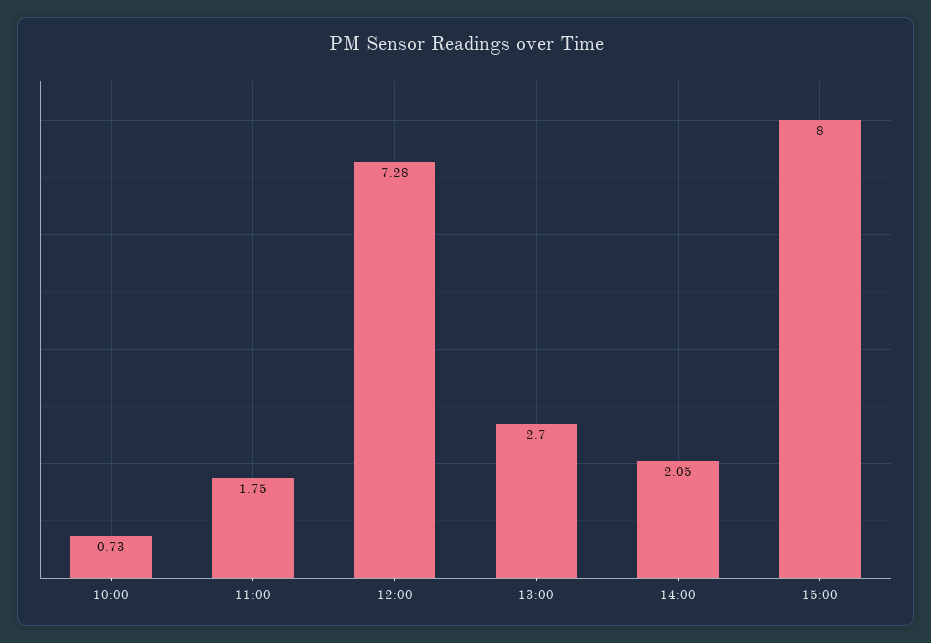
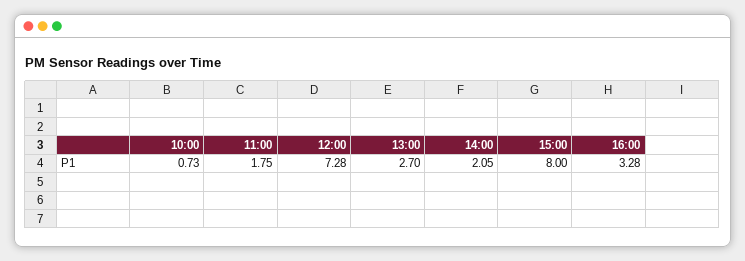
16:00: none -> 3.28

